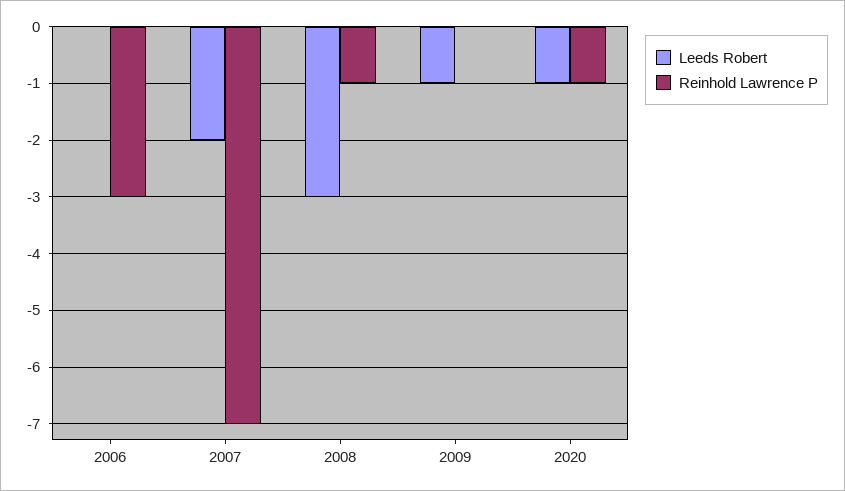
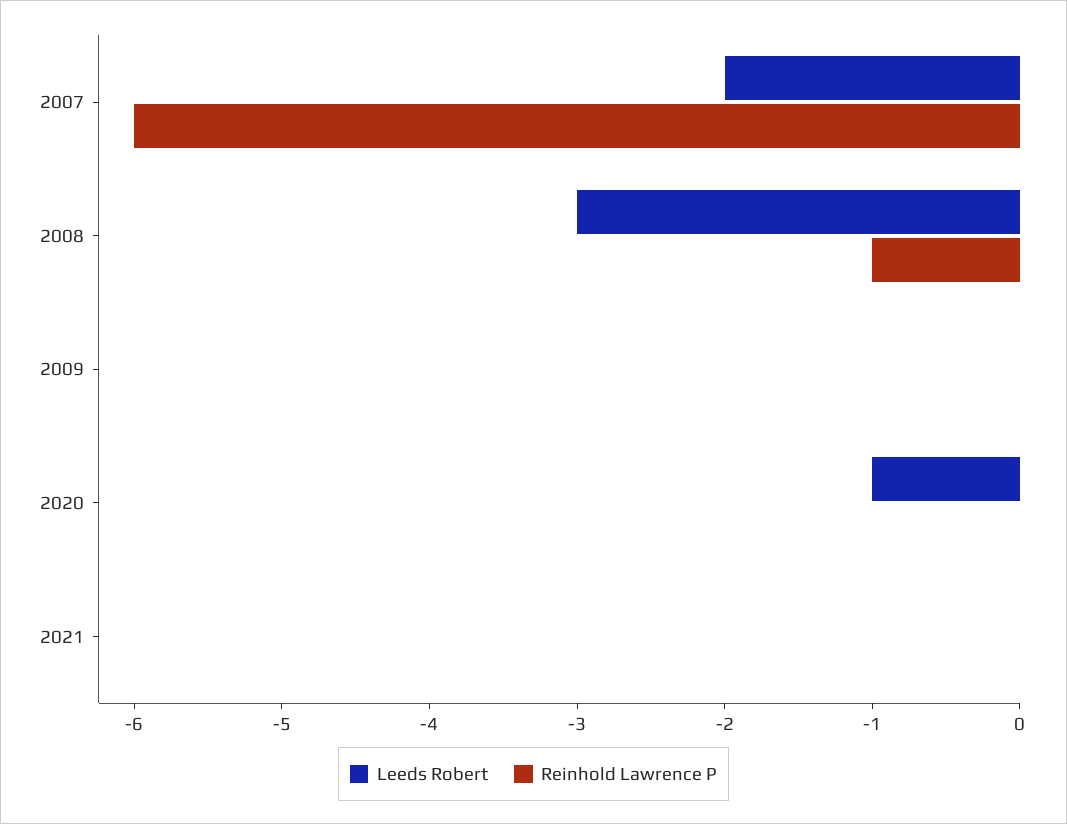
Leeds Robert, 2006: 0 -> none
Reinhold Lawrence P, 2006: -3 -> none
Reinhold Lawrence P, 2007: -7 -> -6
Leeds Robert, 2009: -1 -> 0
Reinhold Lawrence P, 2020: -1 -> 0
Leeds Robert, 2021: none -> 0
Reinhold Lawrence P, 2021: none -> 0

